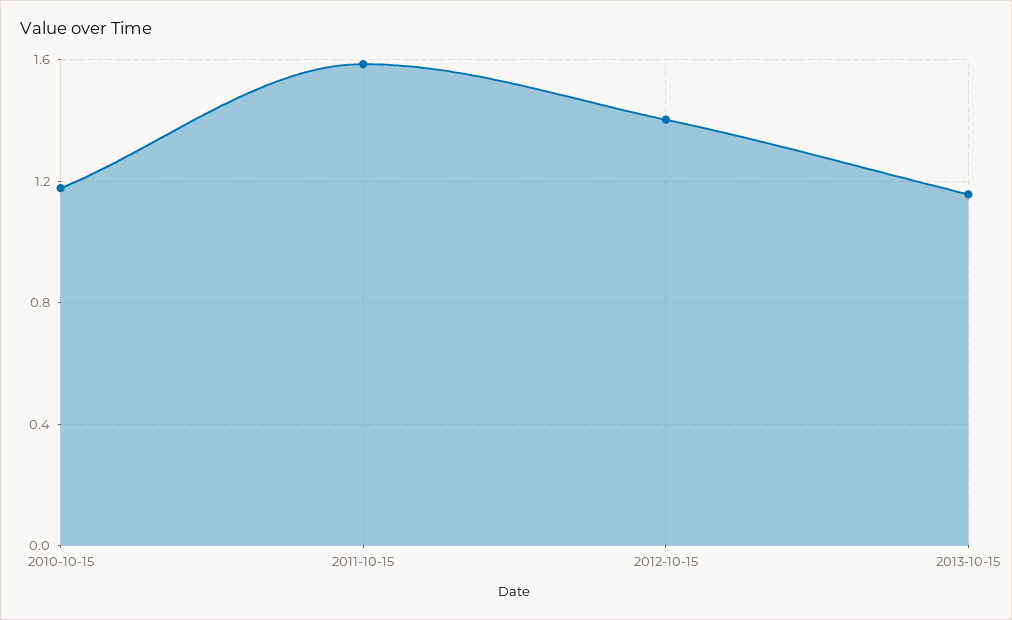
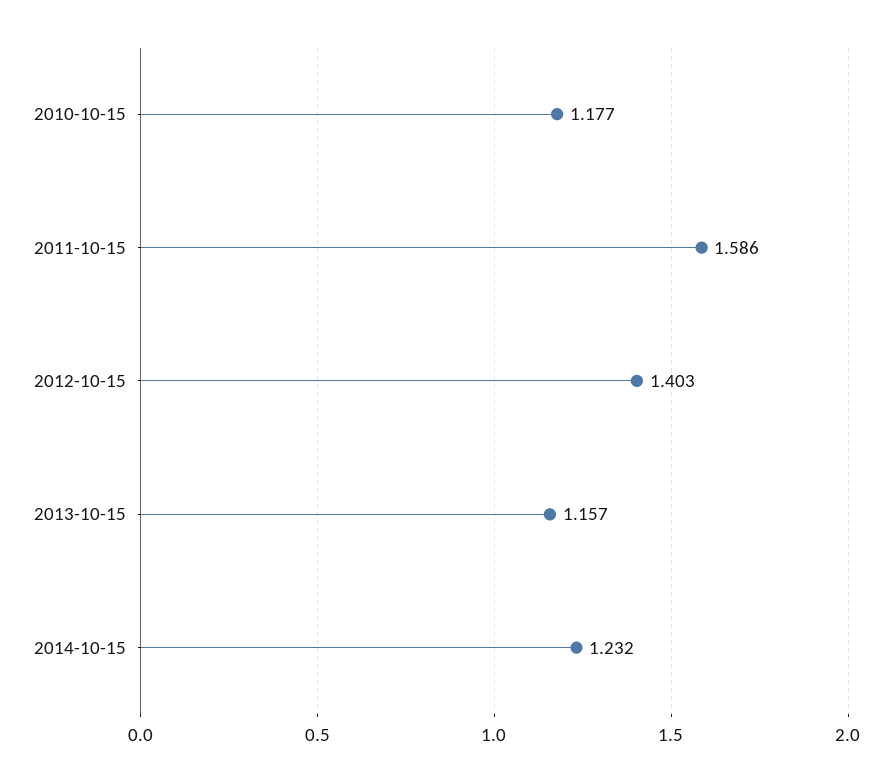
2014-10-15: none -> 1.232

